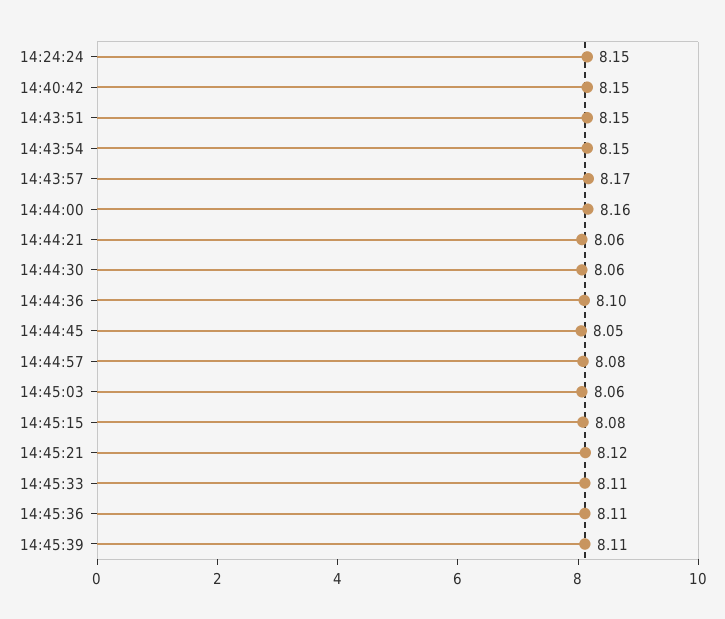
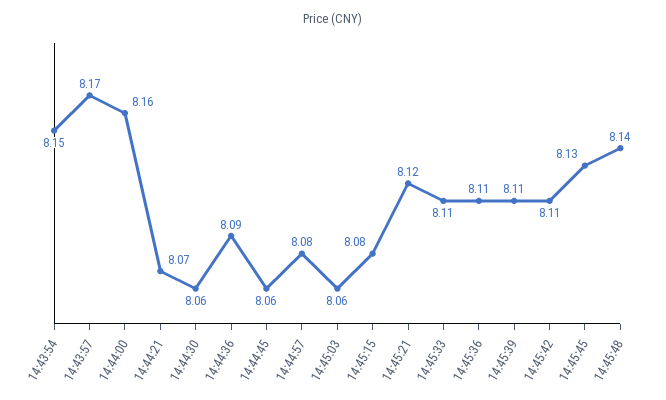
14:24:24: 8.15 -> none
14:40:42: 8.15 -> none
14:43:51: 8.15 -> none
14:44:21: 8.06 -> 8.07
14:44:36: 8.1 -> 8.09
14:44:45: 8.05 -> 8.06
14:45:42: none -> 8.11
14:45:45: none -> 8.13
14:45:48: none -> 8.14

